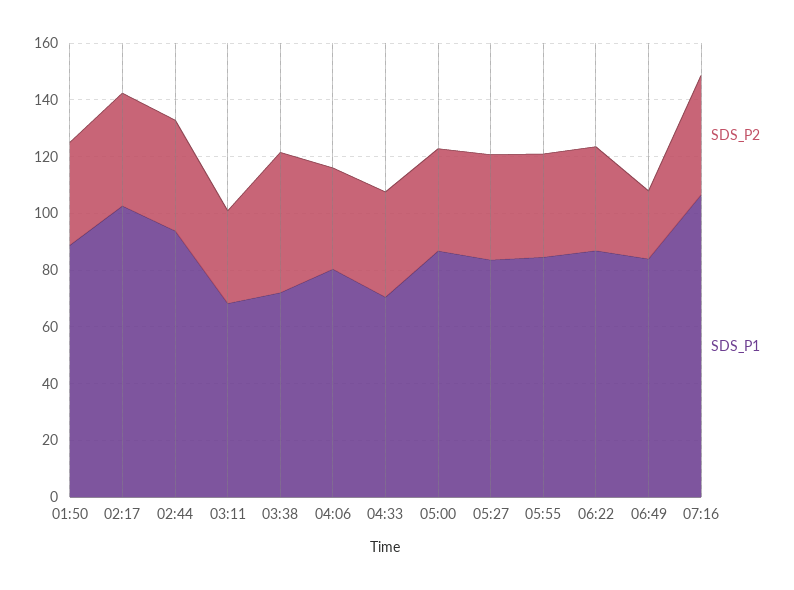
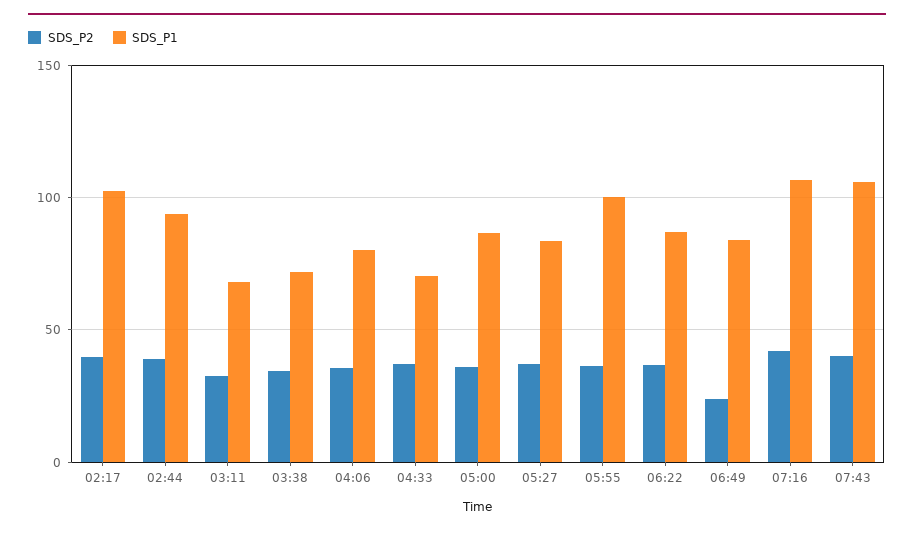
SDS_P2, 01:50: 35 -> none
SDS_P1, 01:50: 90 -> none
SDS_P2, 03:38: 50 -> 35
SDS_P1, 05:55: 85 -> 100
SDS_P2, 07:43: none -> 40
SDS_P1, 07:43: none -> 105

